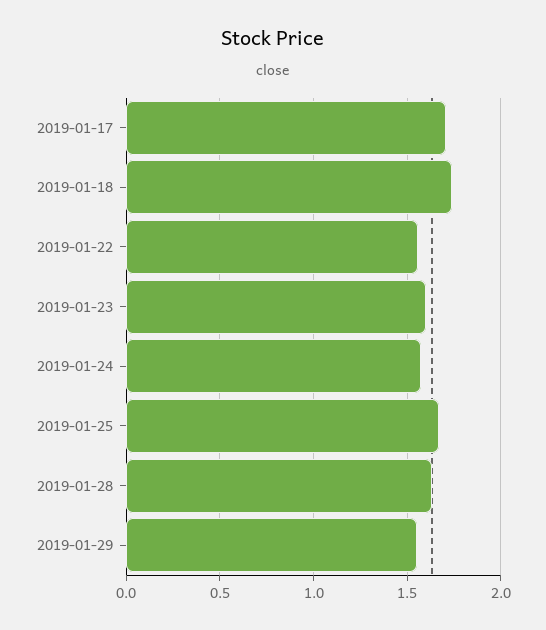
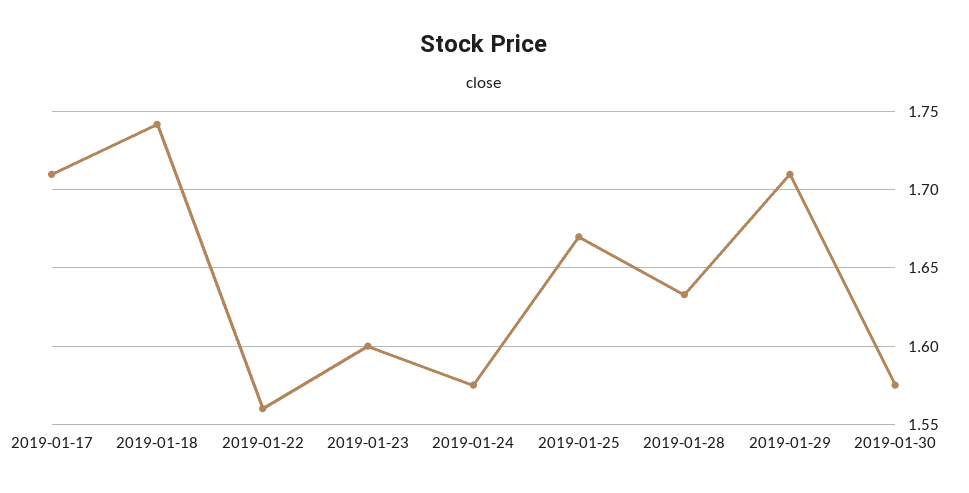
2019-01-29: 1.55 -> 1.71
2019-01-30: none -> 1.575

